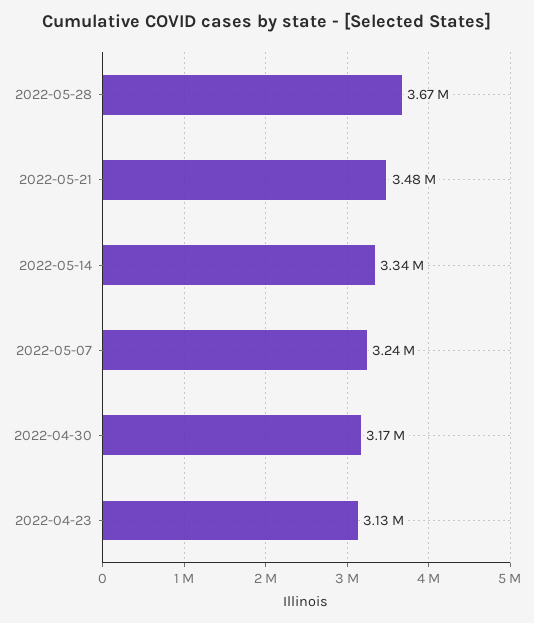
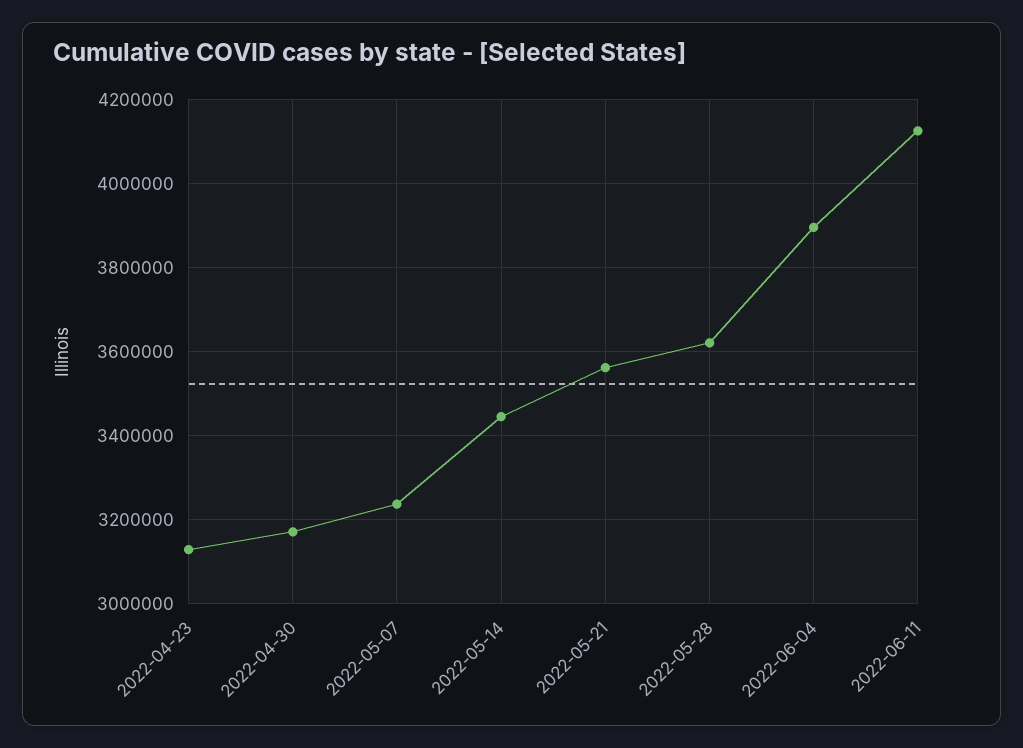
2022-05-28: 3670000 -> 3620000
2022-05-21: 3480000 -> 3560000
2022-05-14: 3340000 -> 3440000
2022-06-04: none -> 3900000
2022-06-11: none -> 4120000

